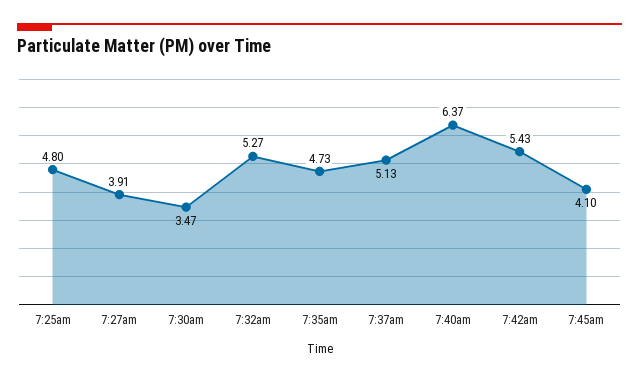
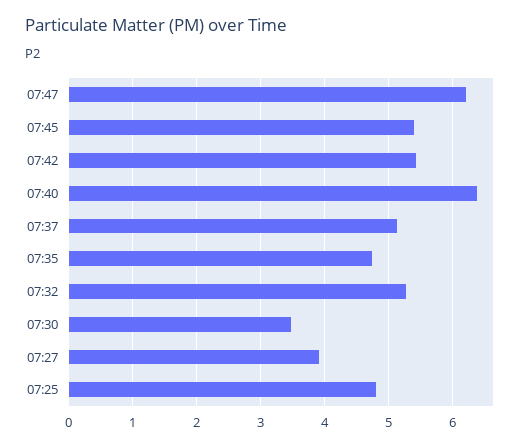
7:45am: 4.1 -> 5.4
07:47: none -> 6.2

